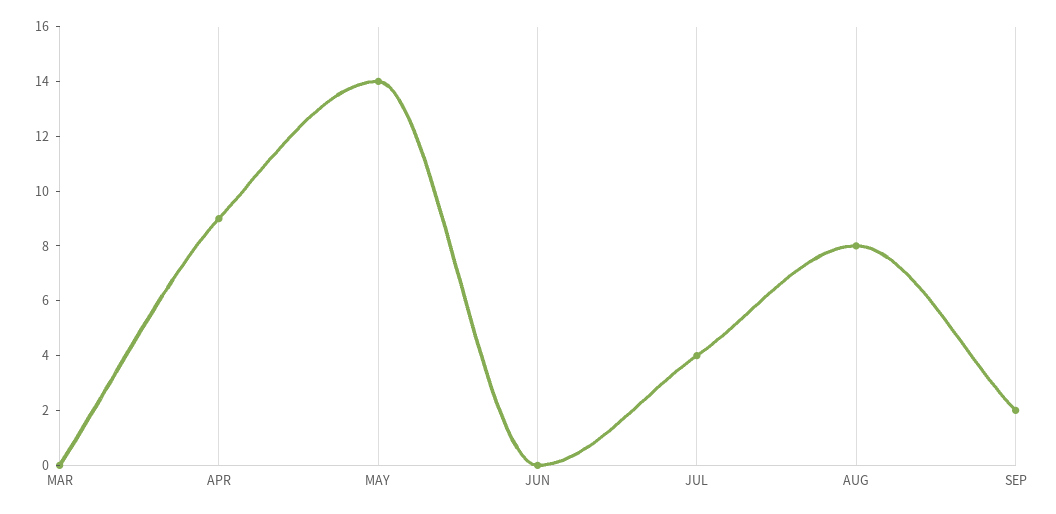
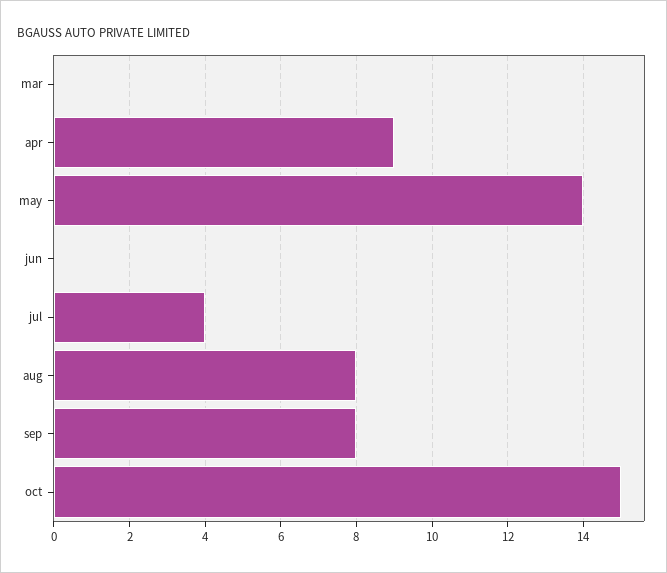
SEP: 2 -> 8
oct: none -> 15

